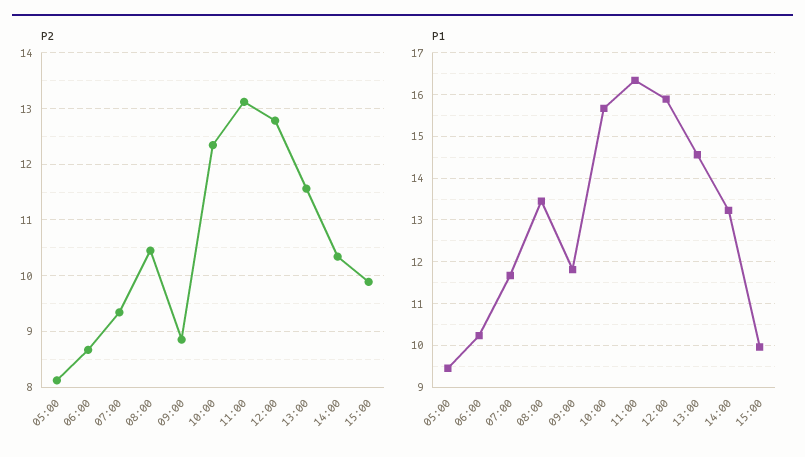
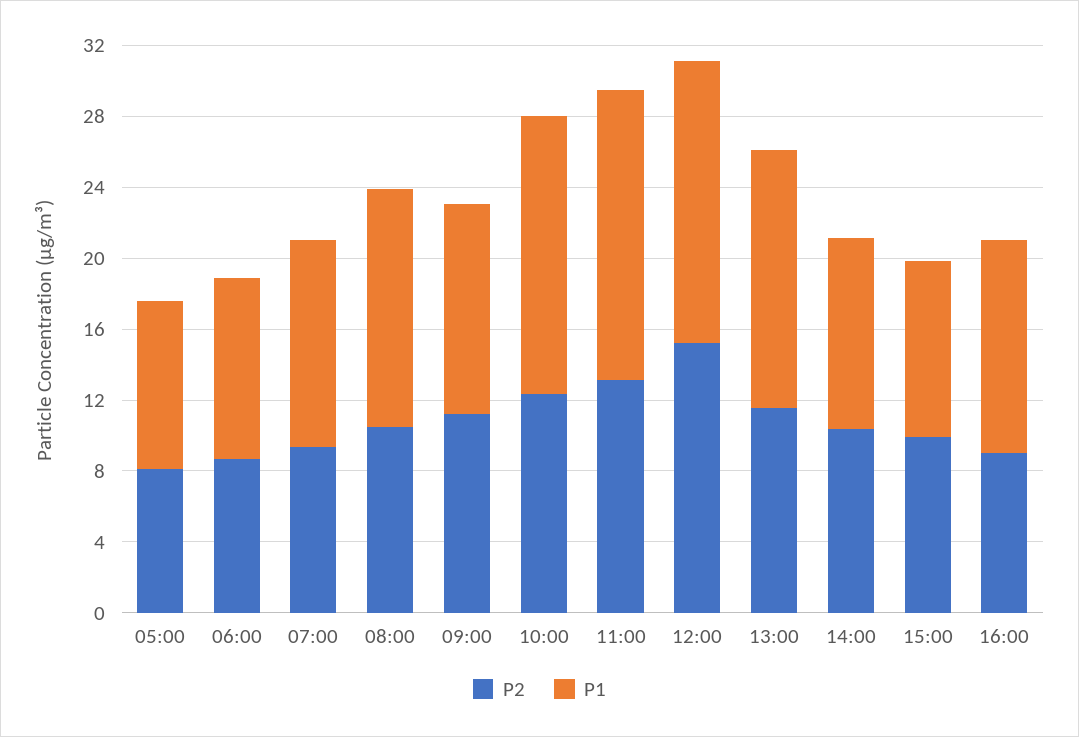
P2, 09:00: 8.8 -> 11
P2, 12:00: 12.8 -> 15
P1, 14:00: 13.2 -> 11
P2, 16:00: none -> 9
P1, 16:00: none -> 12

